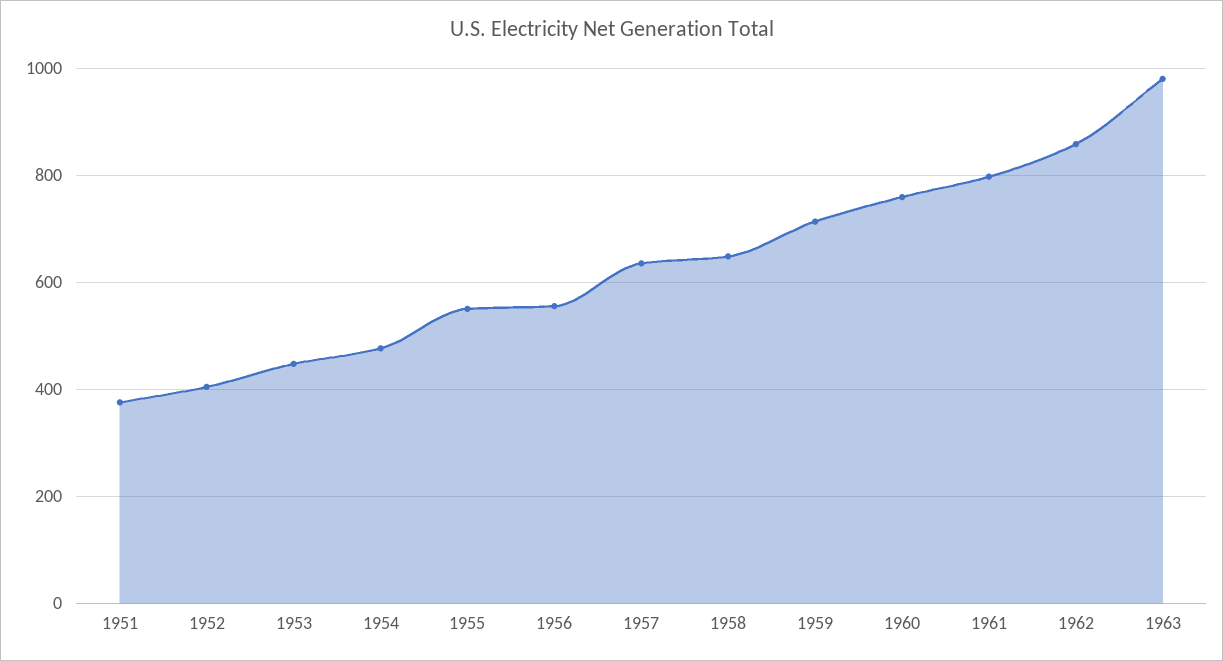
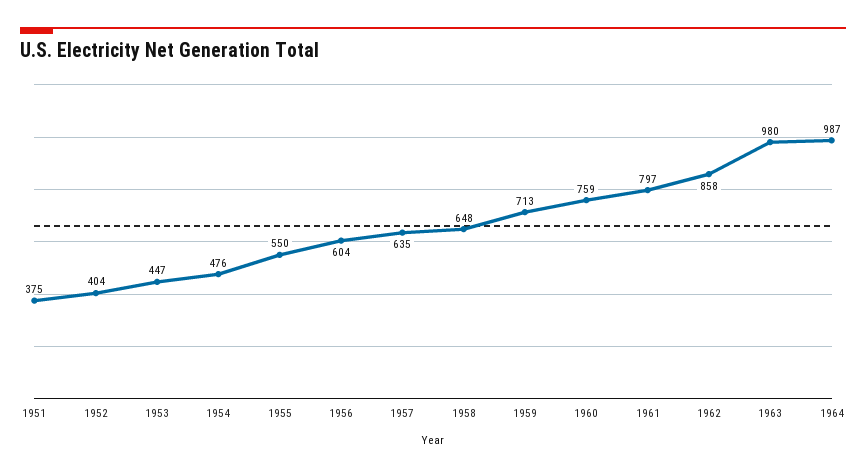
1956: 560 -> 604
1964: none -> 987

